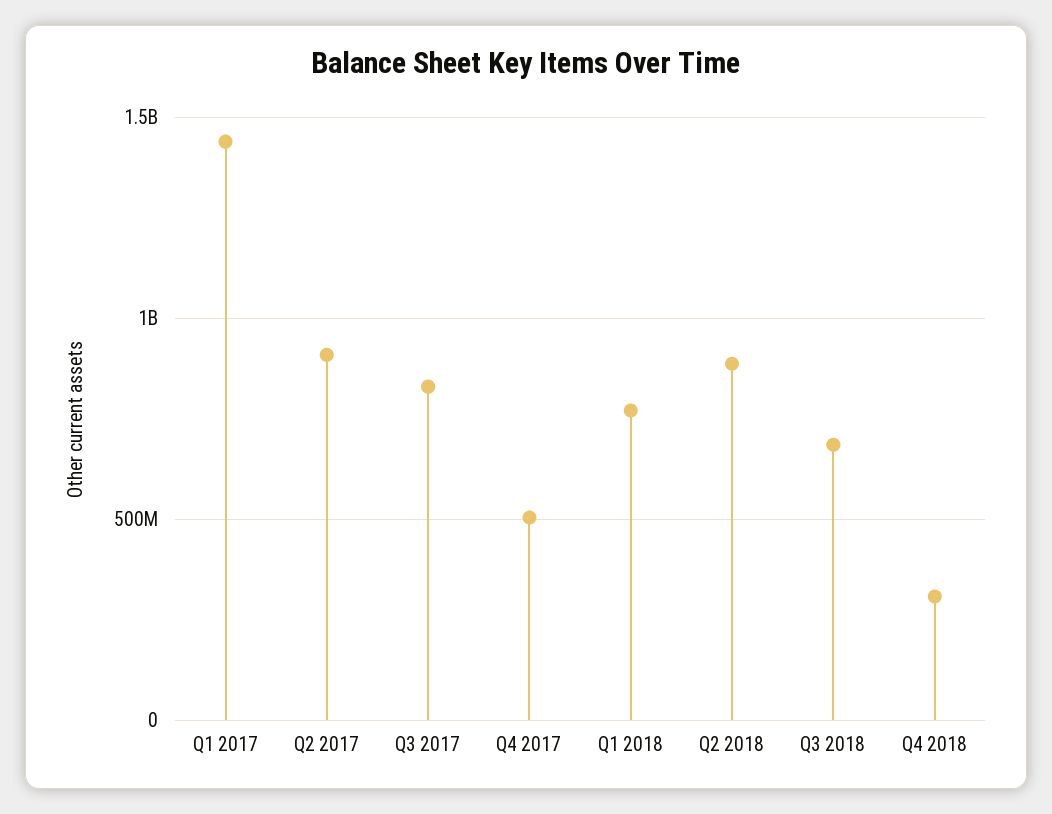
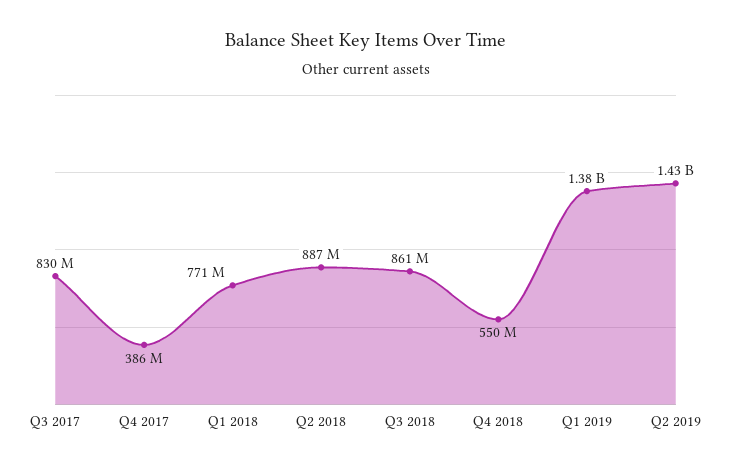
Q1 2017: 1450000000 -> none
Q2 2017: 900000000 -> none
Q4 2017: 500000000 -> 386000000
Q3 2018: 700000000 -> 861000000
Q4 2018: 300000000 -> 550000000
Q1 2019: none -> 1380000000
Q2 2019: none -> 1430000000

